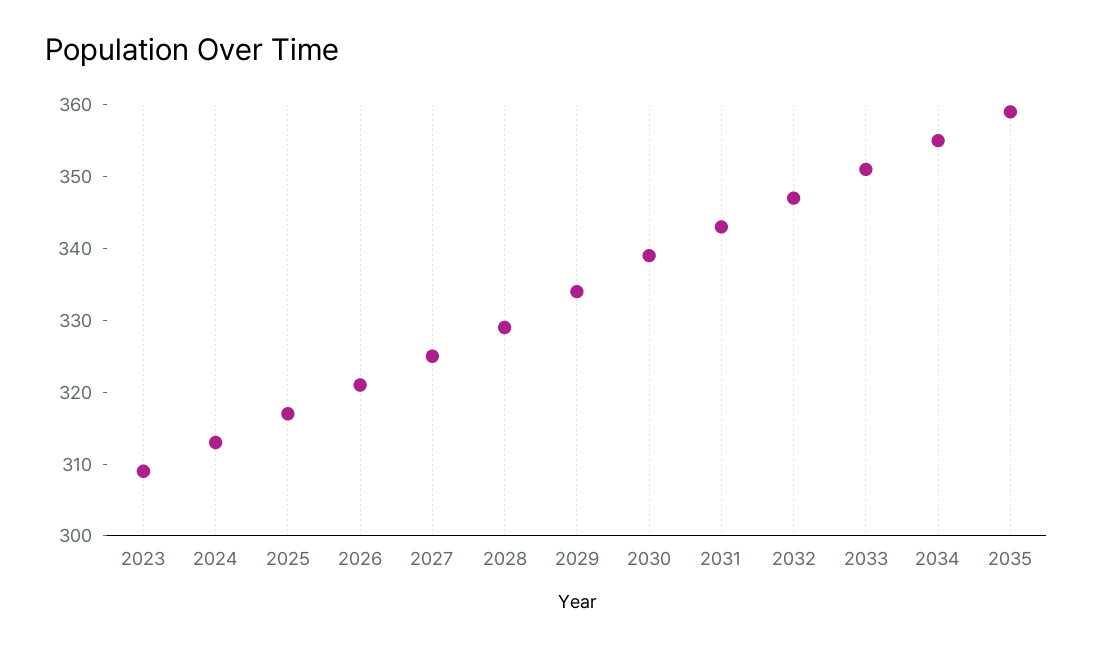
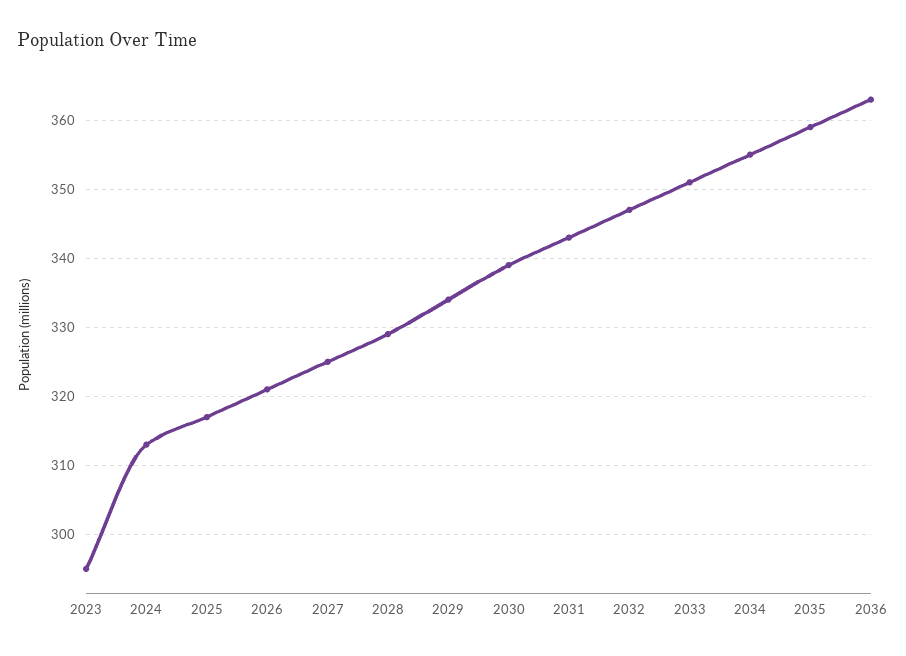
2023: 310 -> 295
2036: none -> 363

